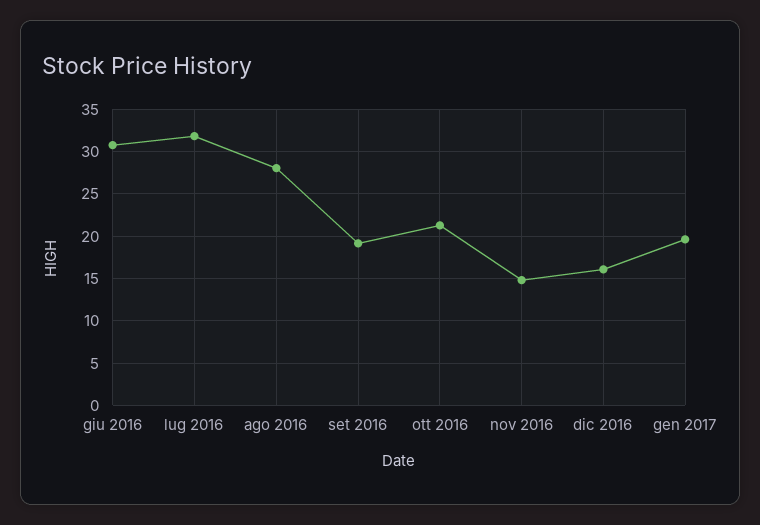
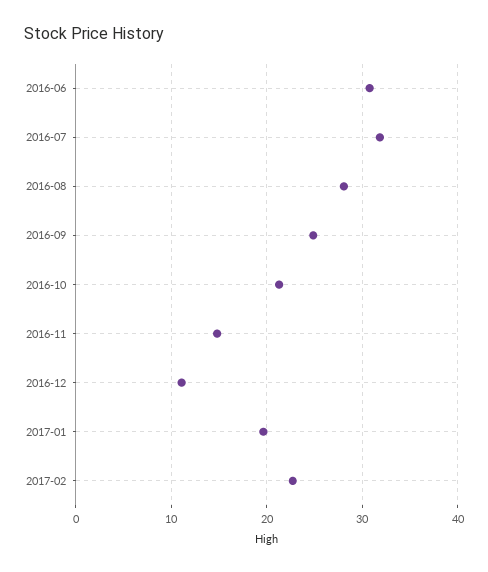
set 2016: 19 -> 25
dic 2016: 16 -> 11
2017-02: none -> 23

